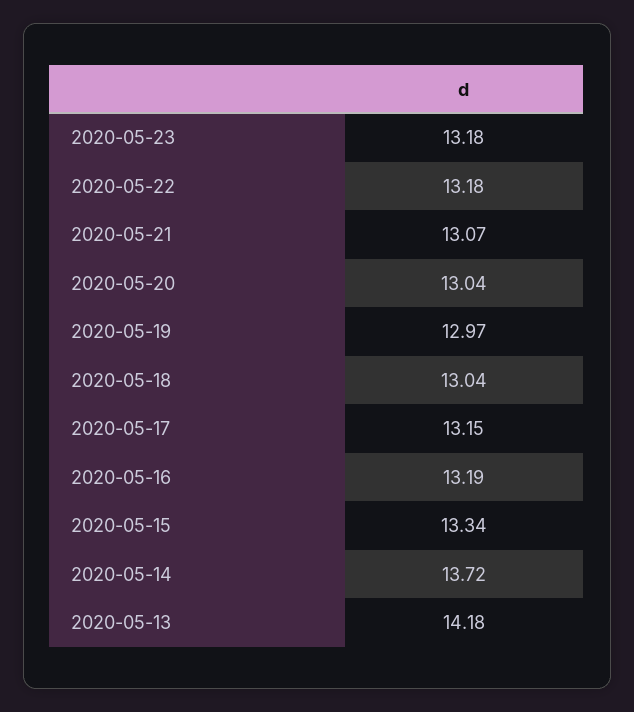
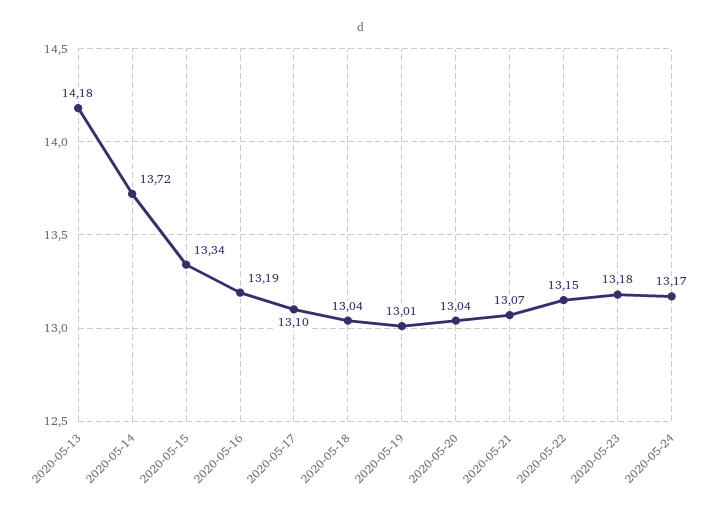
2020-05-22: 13.18 -> 13.15
2020-05-19: 12.97 -> 13.01
2020-05-17: 13.15 -> 13.1
2020-05-24: none -> 13.17

